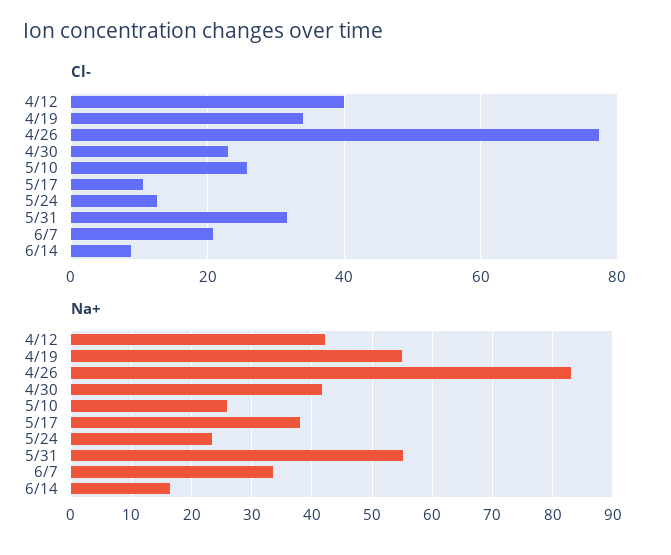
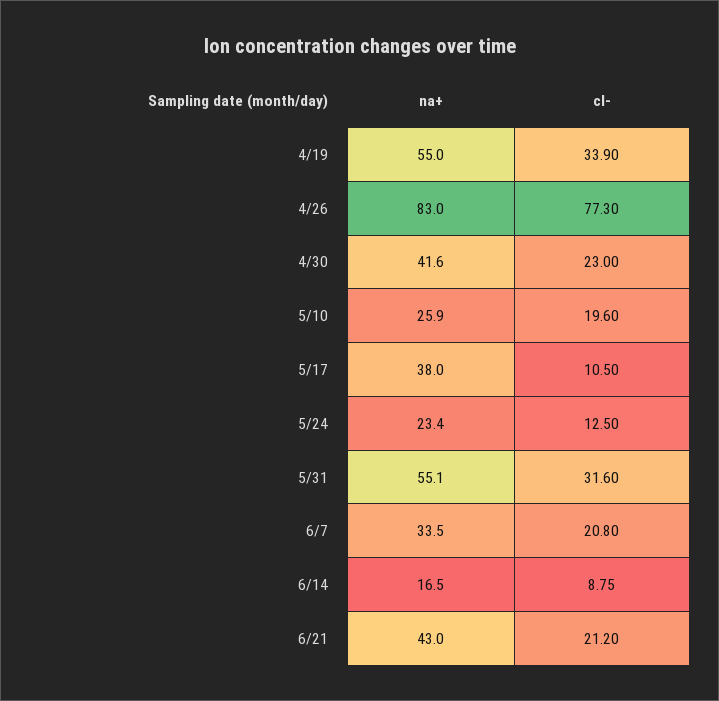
Cl-, 4/12: 40 -> none
Cl-, 5/10: 26 -> 19.6
Na+, 4/12: 42 -> none
Na+, 6/21: none -> 43
Cl-, 6/21: none -> 21.2

